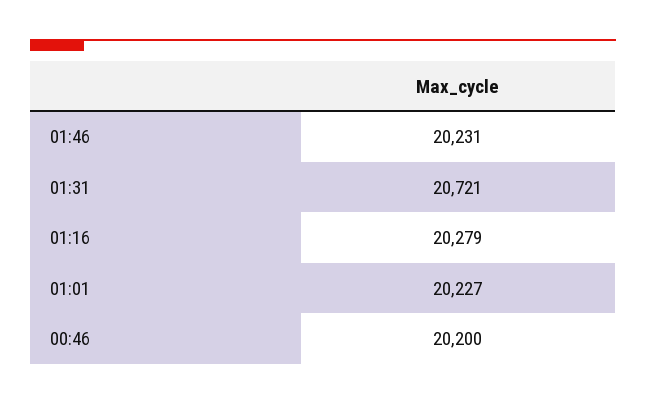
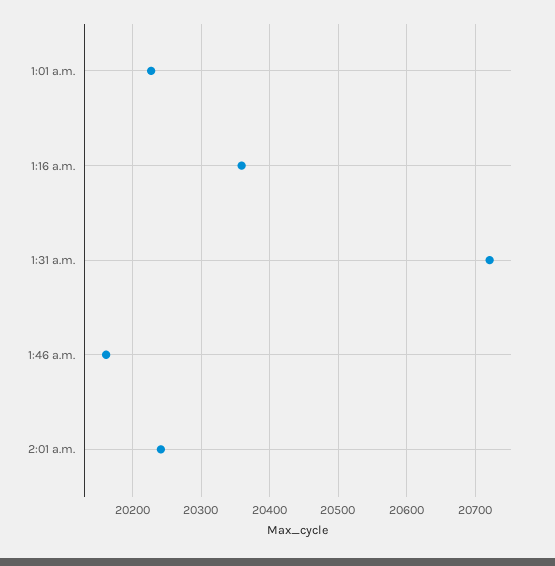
01:46: 20231 -> 20160
01:16: 20279 -> 20360
00:46: 20200 -> none
2:01 a.m.: none -> 20240

